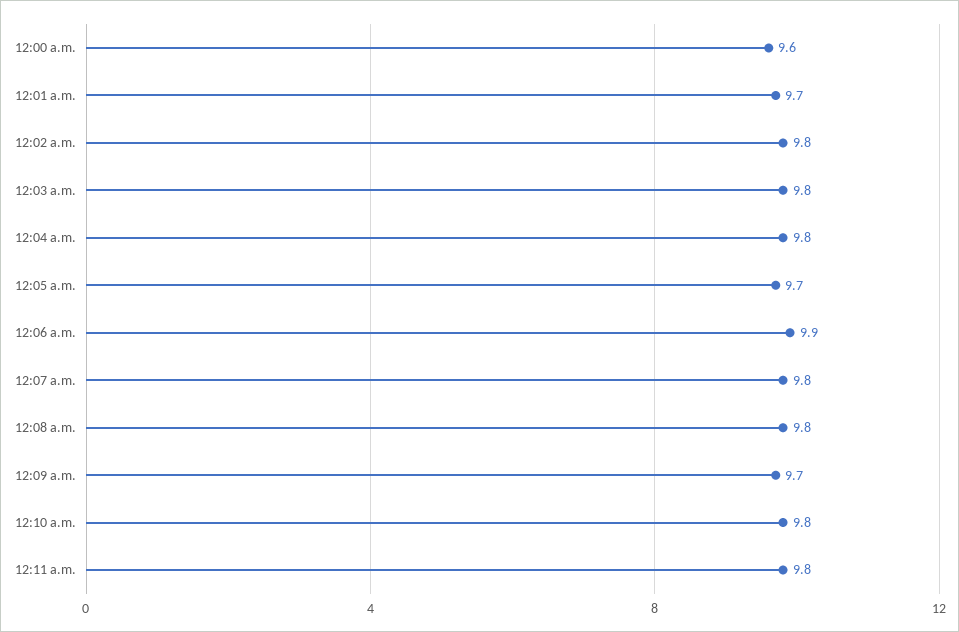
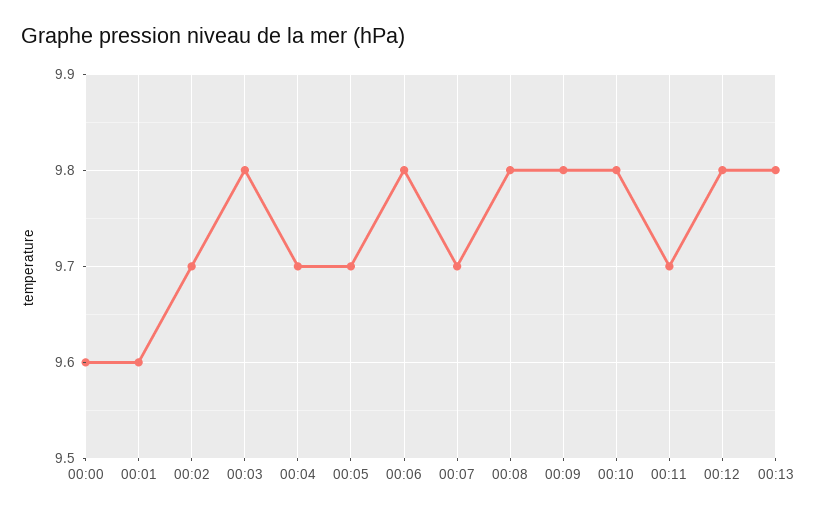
12:01 a.m.: 9.7 -> 9.6
12:02 a.m.: 9.8 -> 9.7
12:04 a.m.: 9.8 -> 9.7
12:06 a.m.: 9.9 -> 9.8
12:07 a.m.: 9.8 -> 9.7
12:09 a.m.: 9.7 -> 9.8
12:11 a.m.: 9.8 -> 9.7
00:12: none -> 9.8
00:13: none -> 9.8

